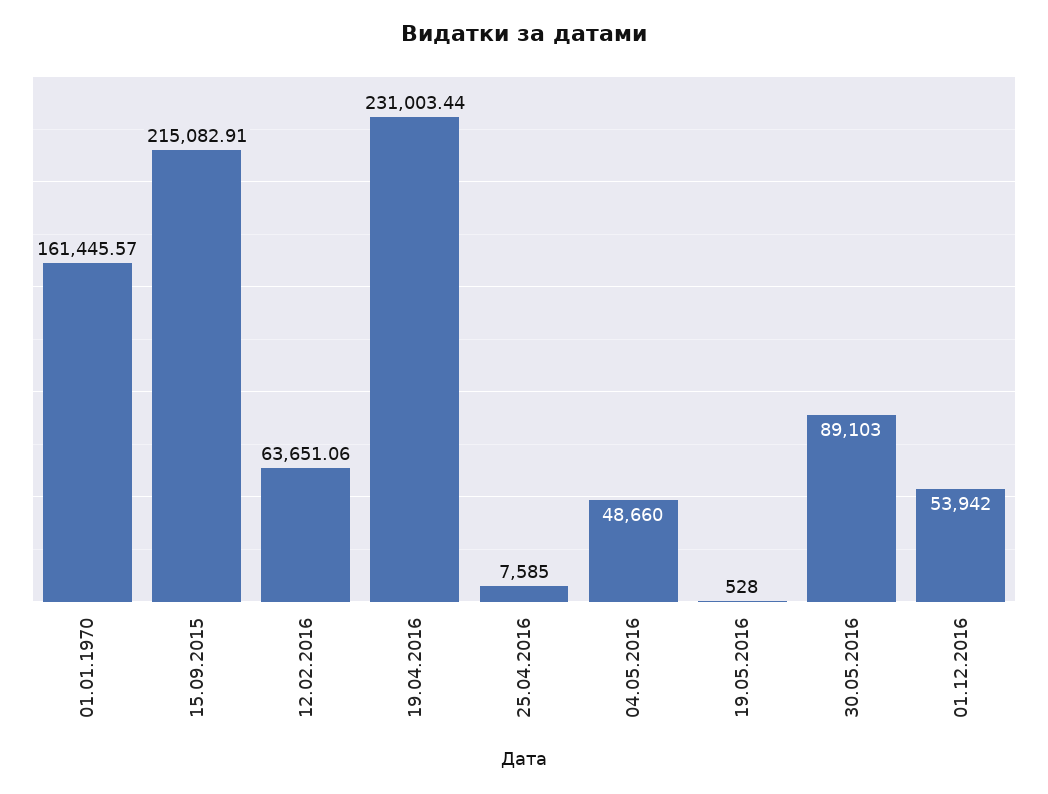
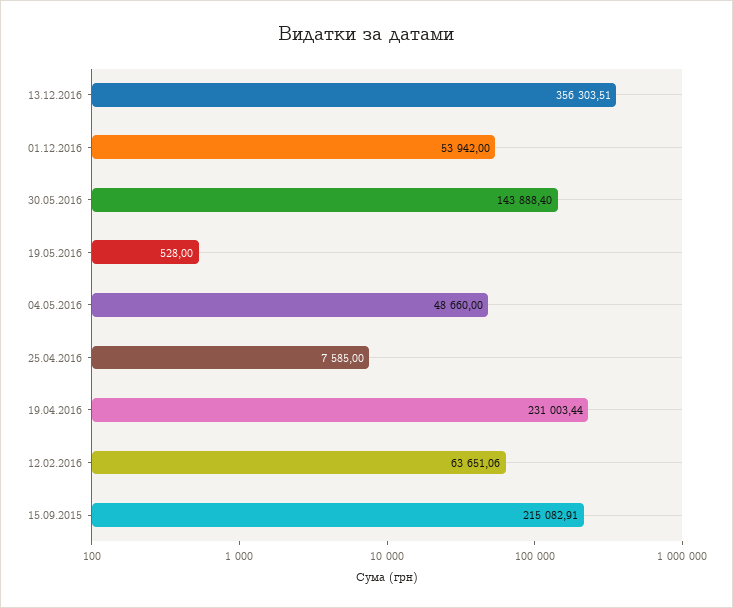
01.01.1970: 161445.57 -> none
30.05.2016: 89103 -> 143888.4
13.12.2016: none -> 356303.51

